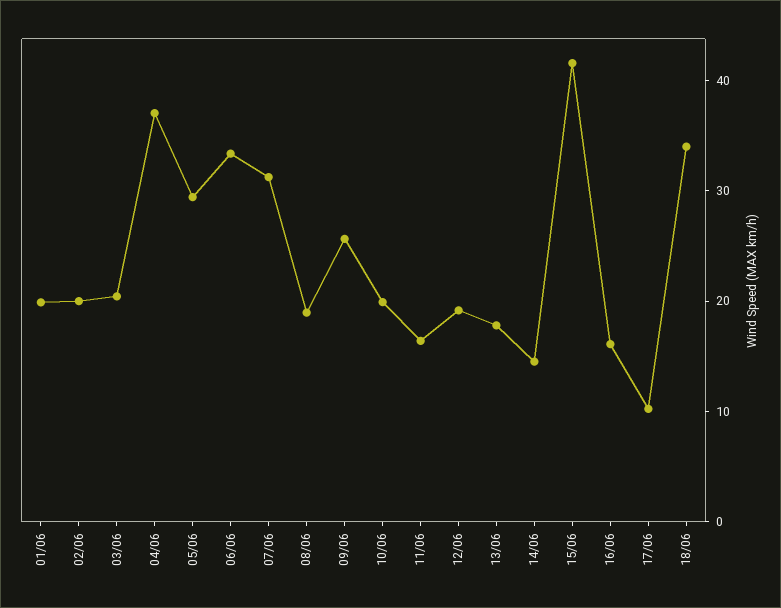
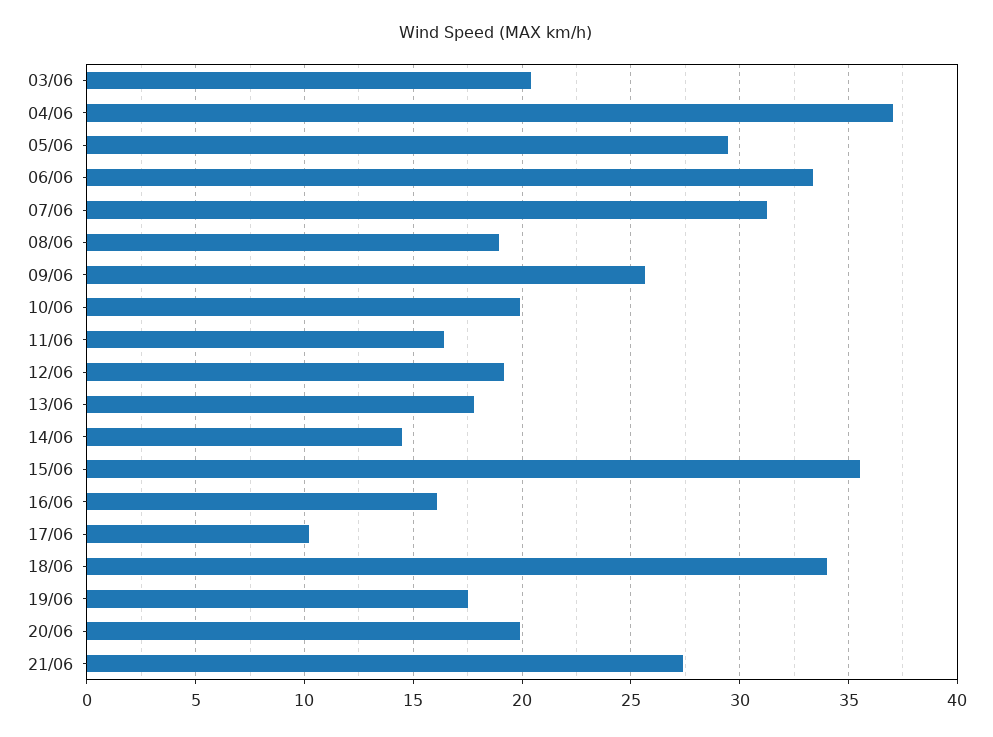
01/06: 20 -> none
02/06: 20 -> none
15/06: 42 -> 35.5
19/06: none -> 17.5
20/06: none -> 20
21/06: none -> 27.5

